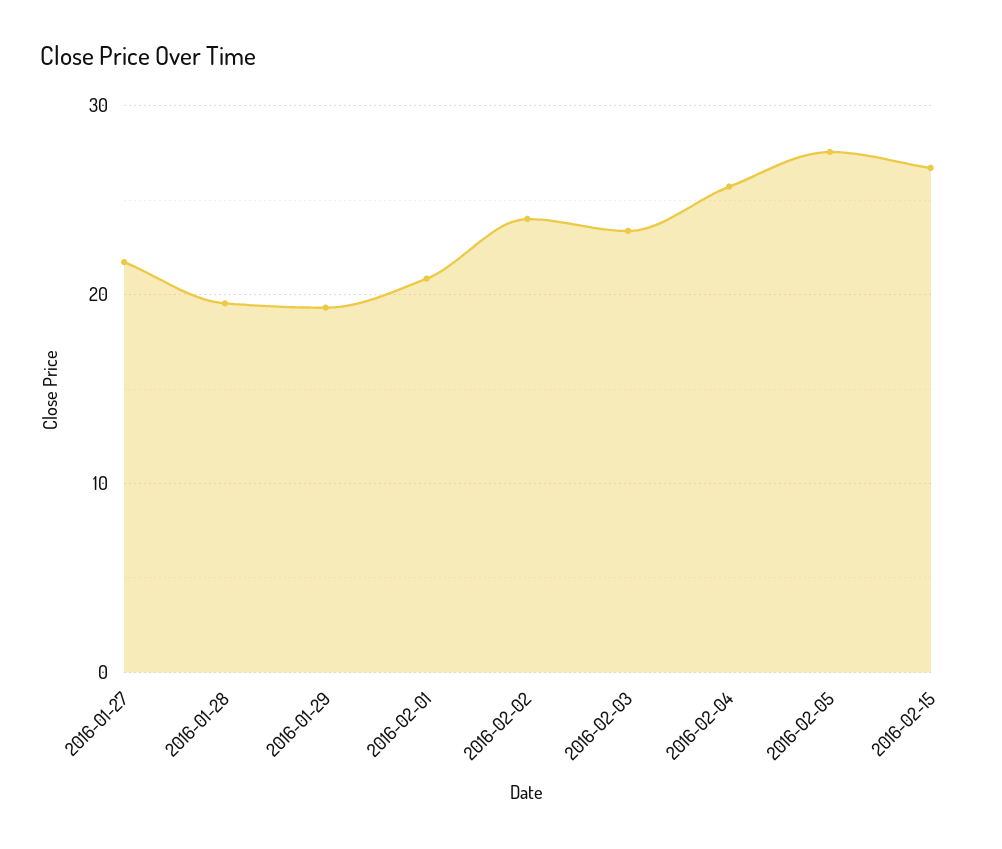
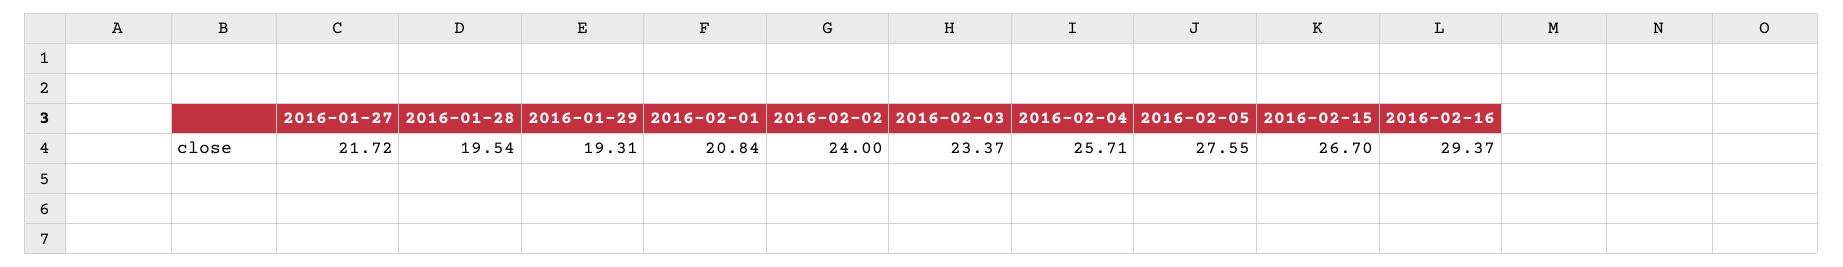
2016-02-16: none -> 29.37

